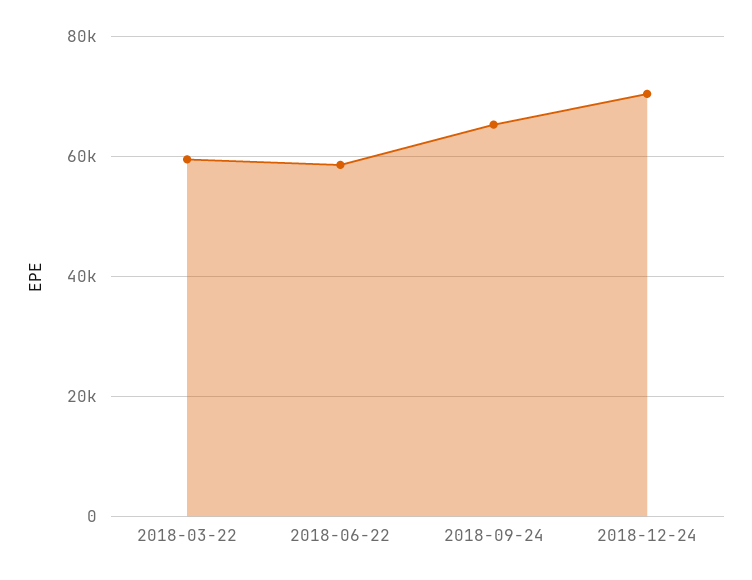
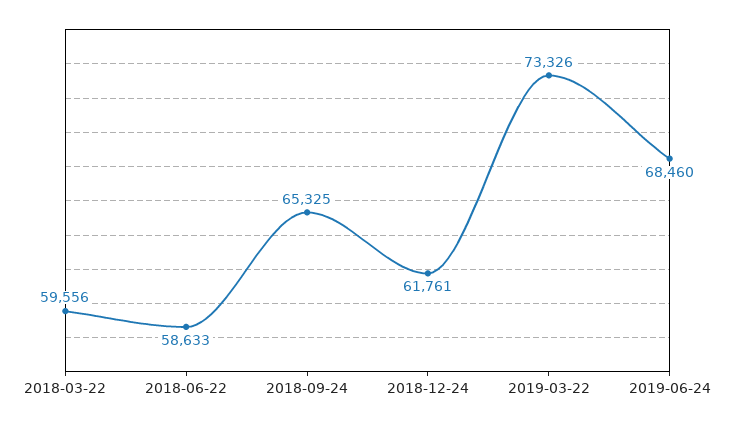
2018-12-24: 70000 -> 61761
2019-03-22: none -> 73326
2019-06-24: none -> 68460

